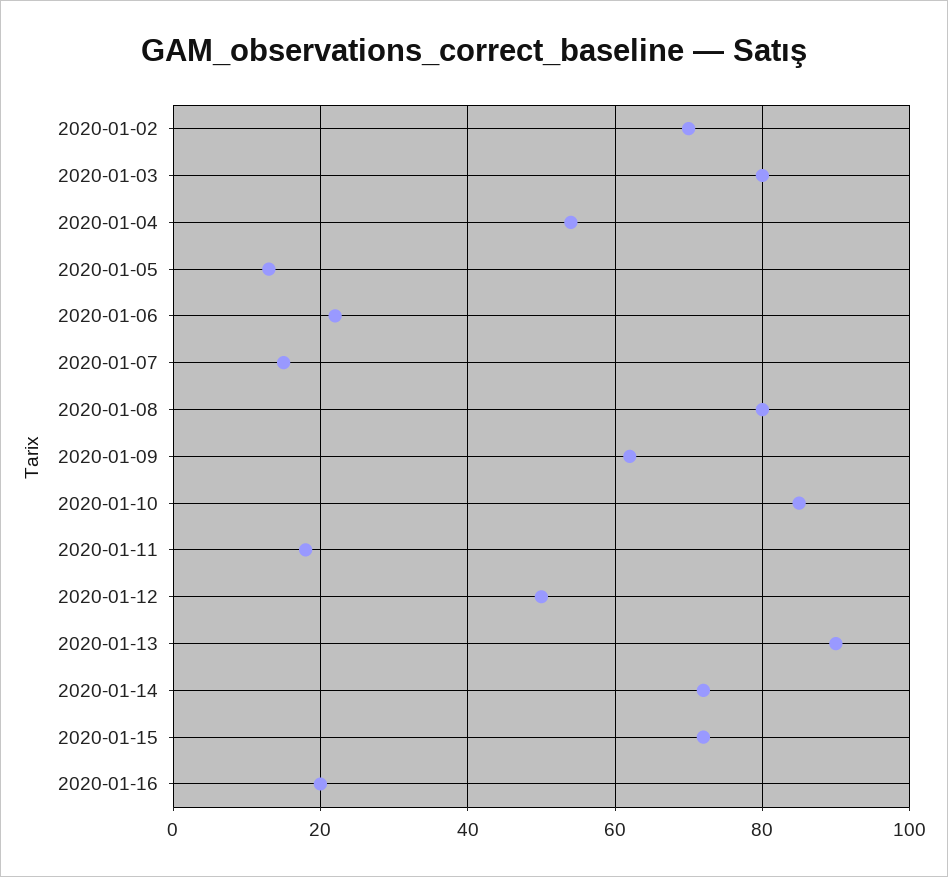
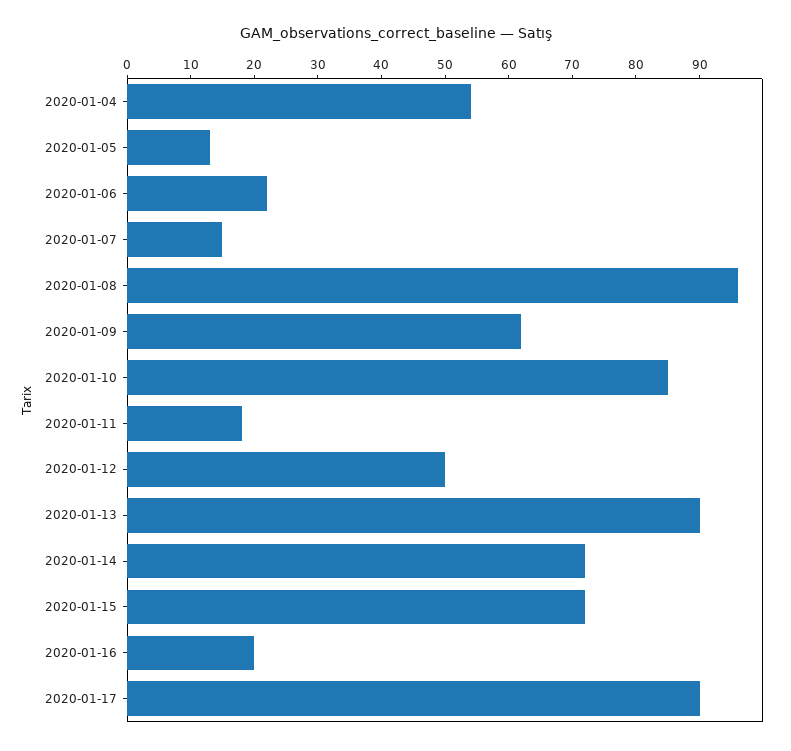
2020-01-02: 70 -> none
2020-01-03: 80 -> none
2020-01-08: 80 -> 95
2020-01-17: none -> 90

